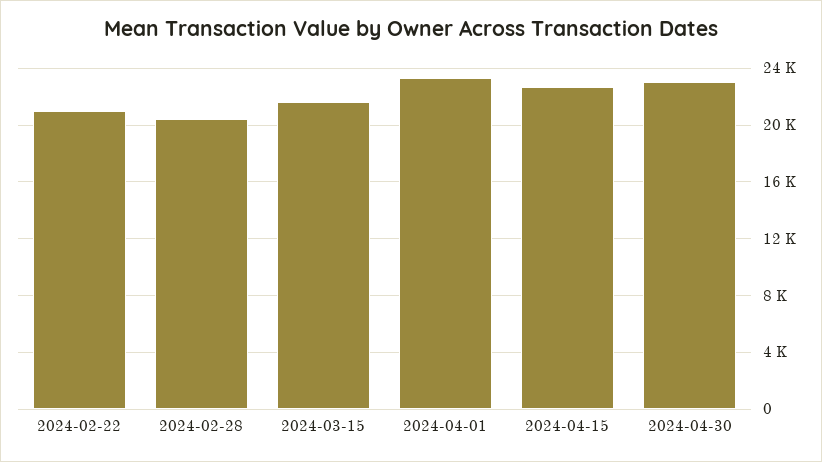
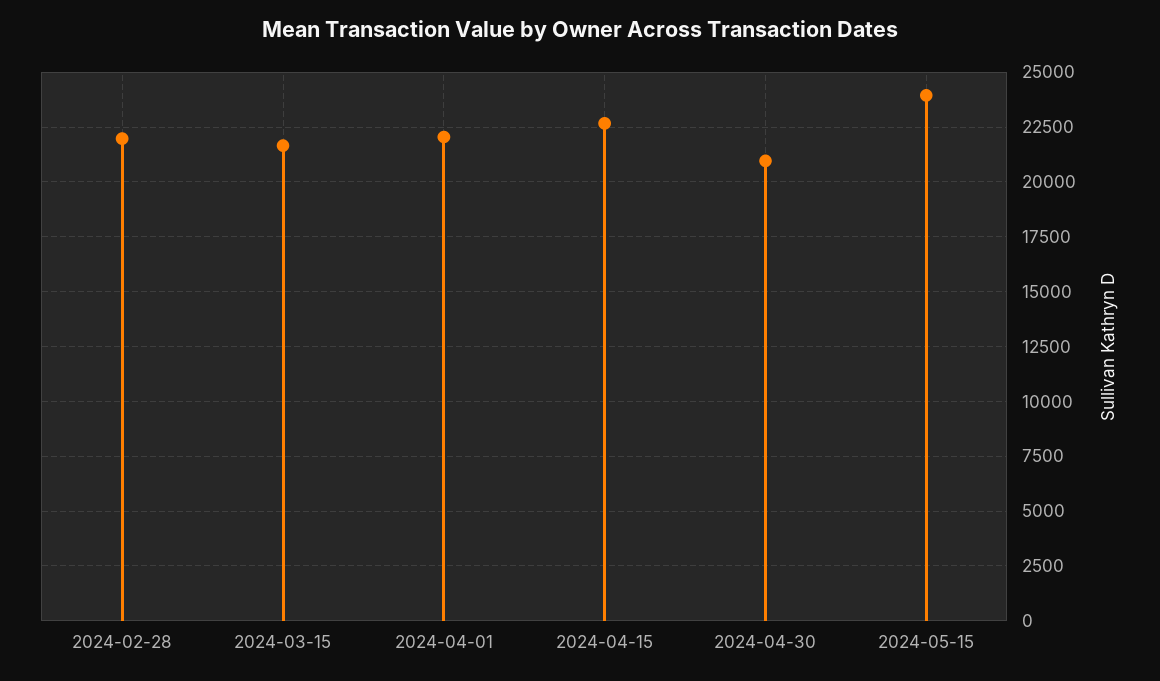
2024-02-22: 21000 -> none
2024-02-28: 20500 -> 22000
2024-04-01: 23500 -> 22000
2024-04-30: 23000 -> 21000
2024-05-15: none -> 24000

